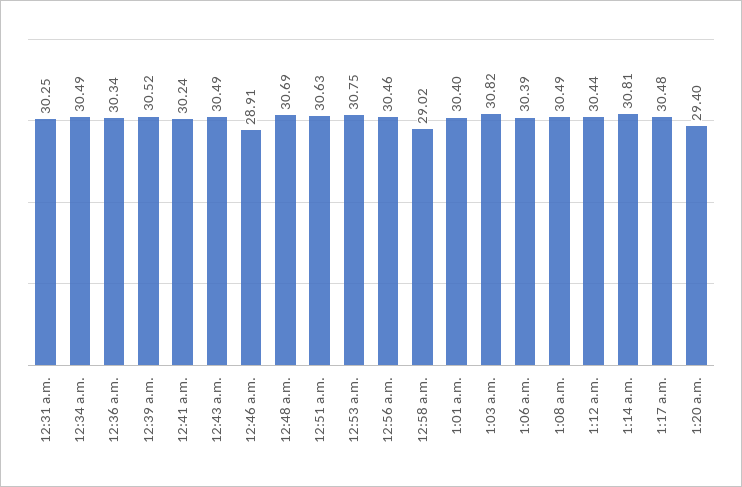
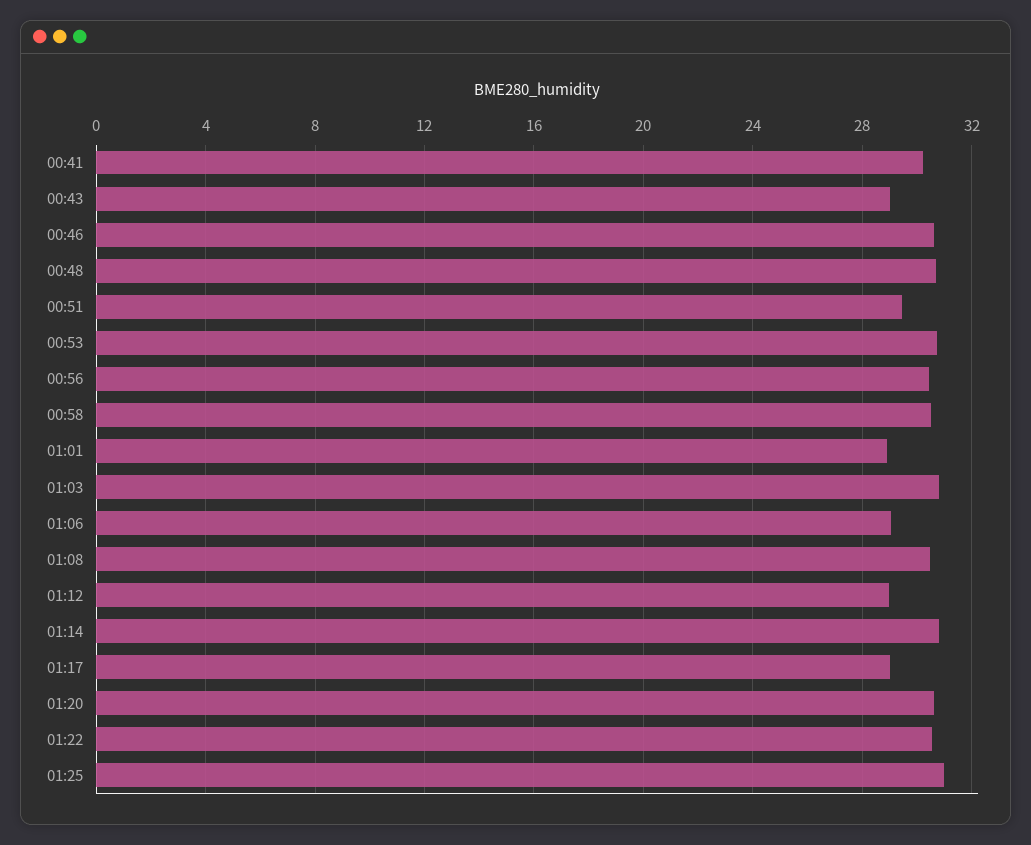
12:31 a.m.: 30.25 -> none
12:34 a.m.: 30.49 -> none
12:36 a.m.: 30.34 -> none
12:39 a.m.: 30.52 -> none
12:43 a.m.: 30.49 -> 29
12:46 a.m.: 28.91 -> 30.5
12:51 a.m.: 30.63 -> 29.5
12:58 a.m.: 29.02 -> 30.5
1:01 a.m.: 30.4 -> 29
1:06 a.m.: 30.39 -> 29
1:12 a.m.: 30.44 -> 29
1:17 a.m.: 30.48 -> 29
1:20 a.m.: 29.4 -> 30.5
01:22: none -> 30.5
01:25: none -> 31

